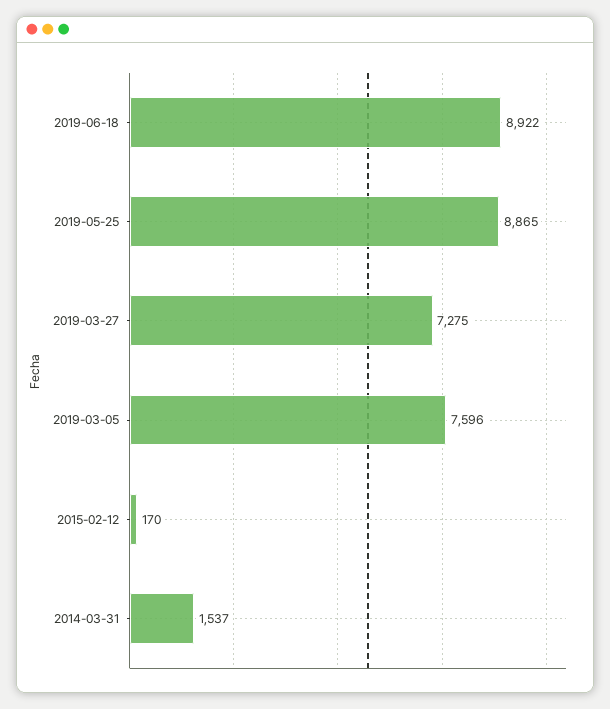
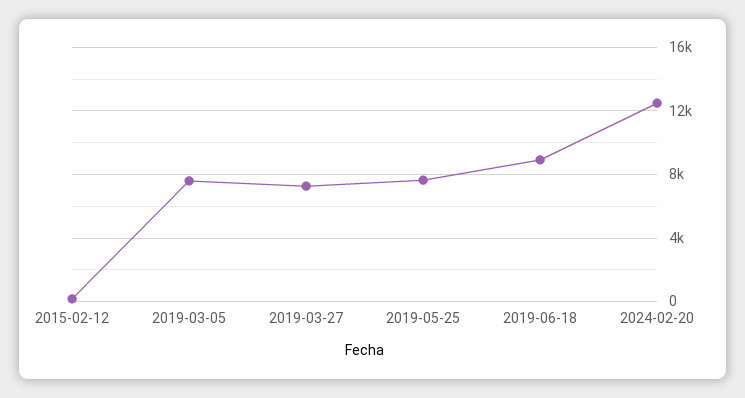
2019-05-25: 8865 -> 7500
2014-03-31: 1537 -> none
2024-02-20: none -> 12500

